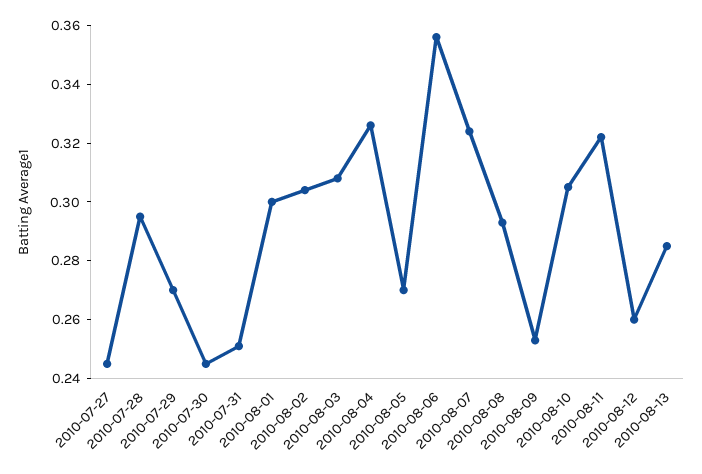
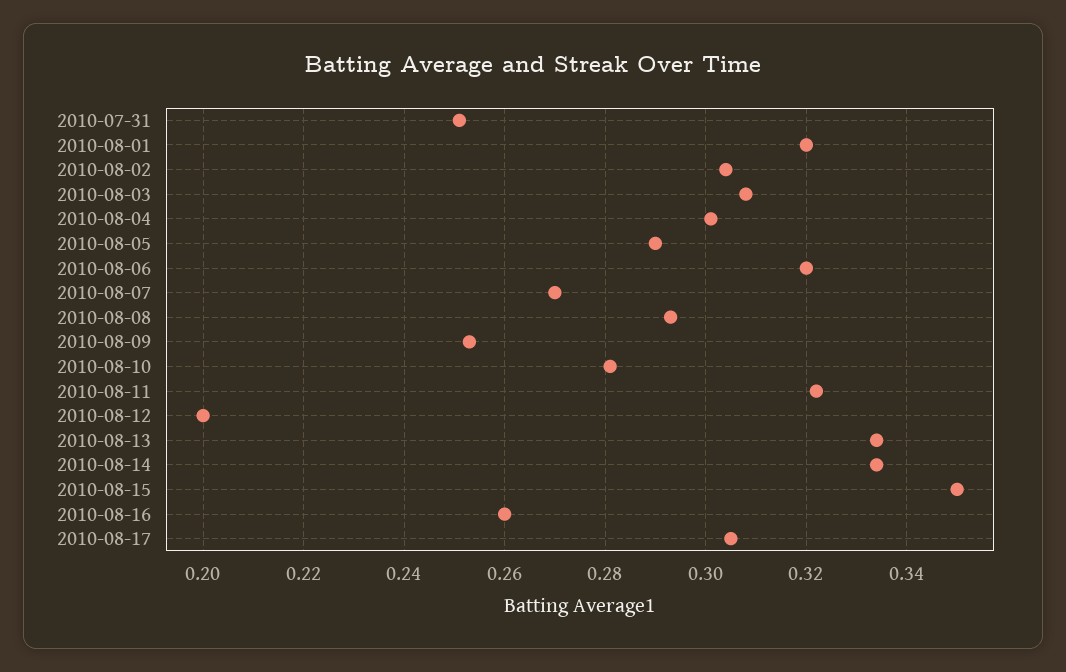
2010-07-27: 0.245 -> none
2010-07-28: 0.295 -> none
2010-07-29: 0.27 -> none
2010-07-30: 0.245 -> none
2010-08-01: 0.3 -> 0.32
2010-08-04: 0.325 -> 0.3
2010-08-05: 0.27 -> 0.29
2010-08-06: 0.355 -> 0.32
2010-08-07: 0.325 -> 0.27
2010-08-10: 0.305 -> 0.28
2010-08-12: 0.26 -> 0.2
2010-08-13: 0.285 -> 0.335
2010-08-14: none -> 0.335
2010-08-15: none -> 0.35
2010-08-16: none -> 0.26
2010-08-17: none -> 0.305

